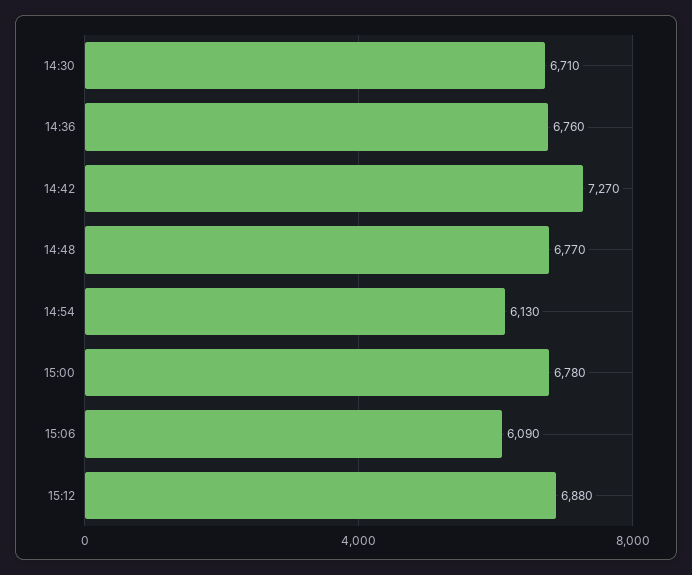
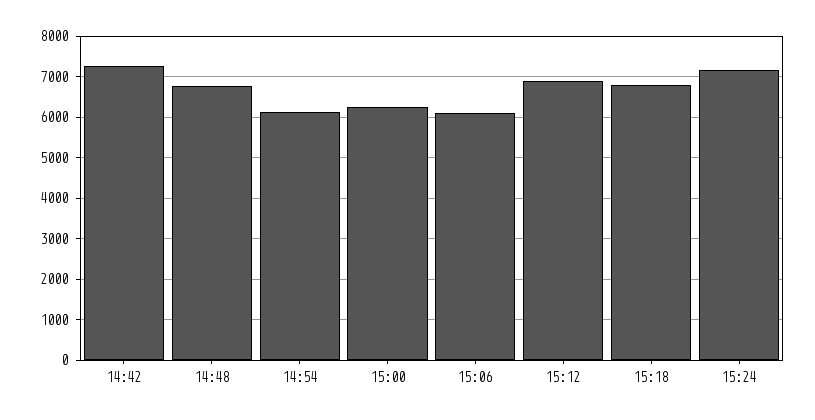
14:30: 6710 -> none
14:36: 6760 -> none
15:00: 6780 -> 6200
15:18: none -> 6800
15:24: none -> 7200

